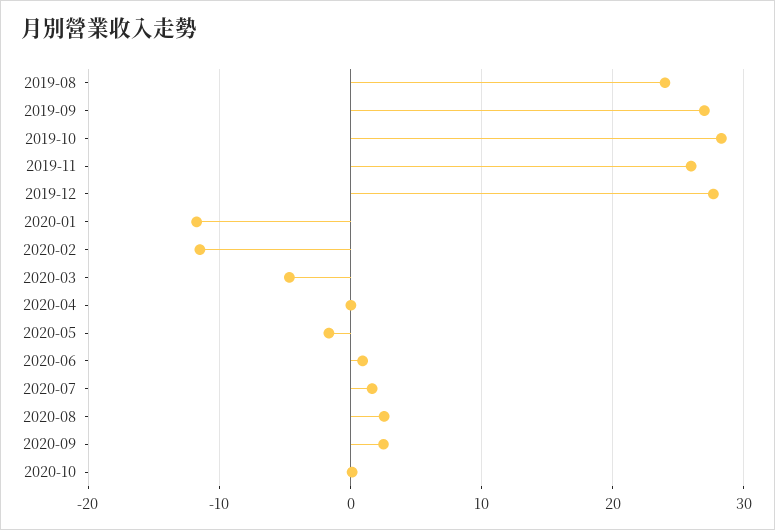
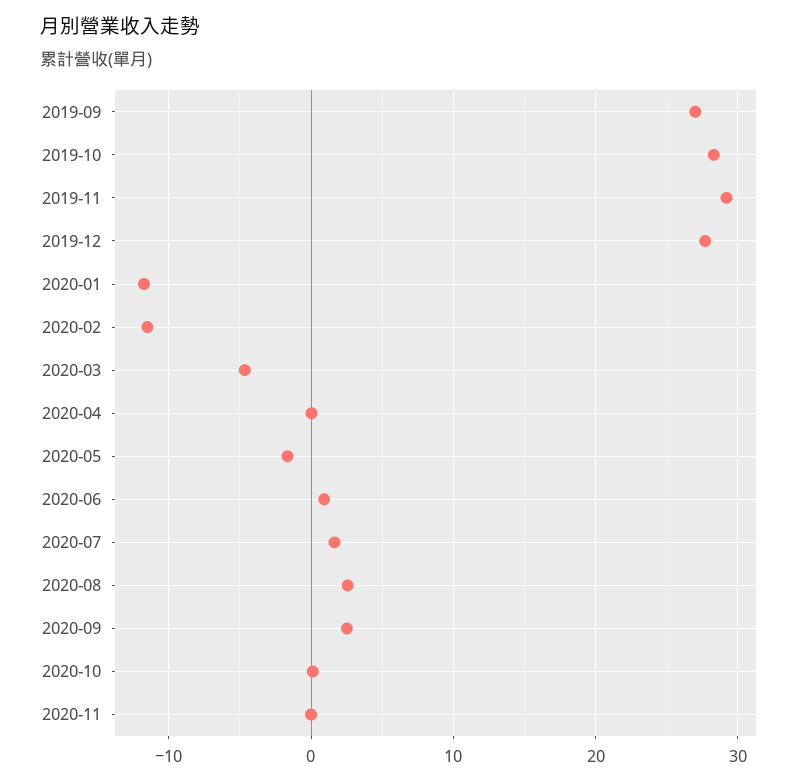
2019-08: 24 -> none
2019-11: 26 -> 29
2020-11: none -> 0

